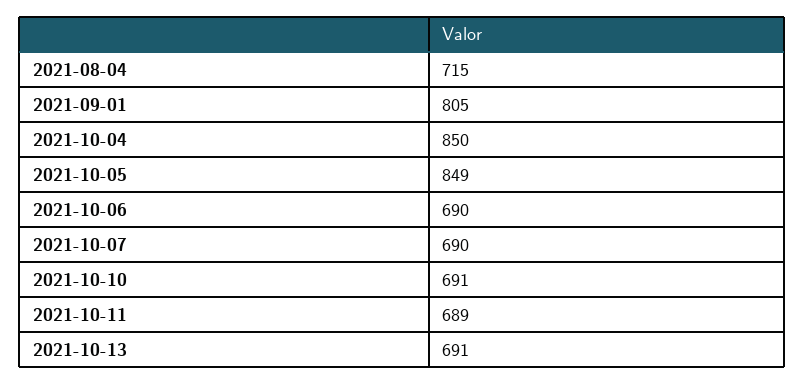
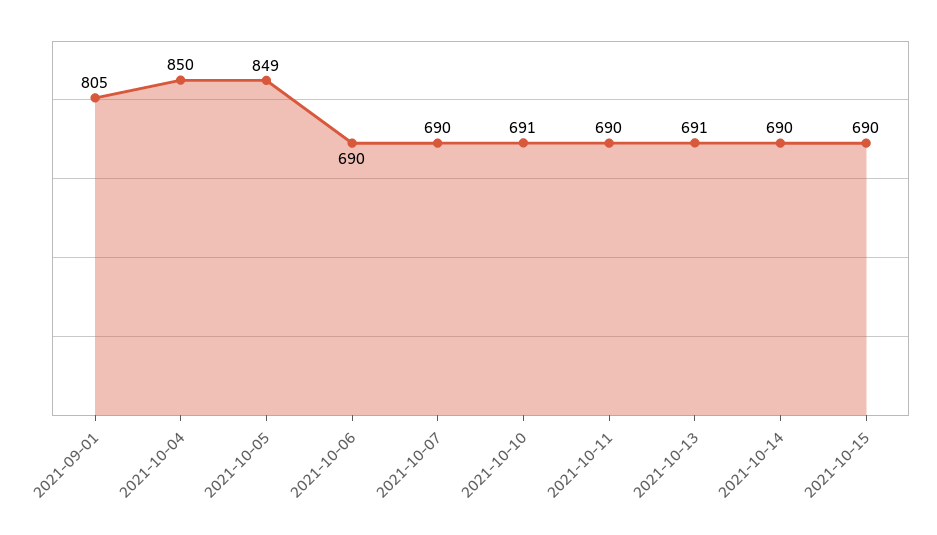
2021-08-04: 715 -> none
2021-10-11: 689 -> 690
2021-10-14: none -> 690
2021-10-15: none -> 690

